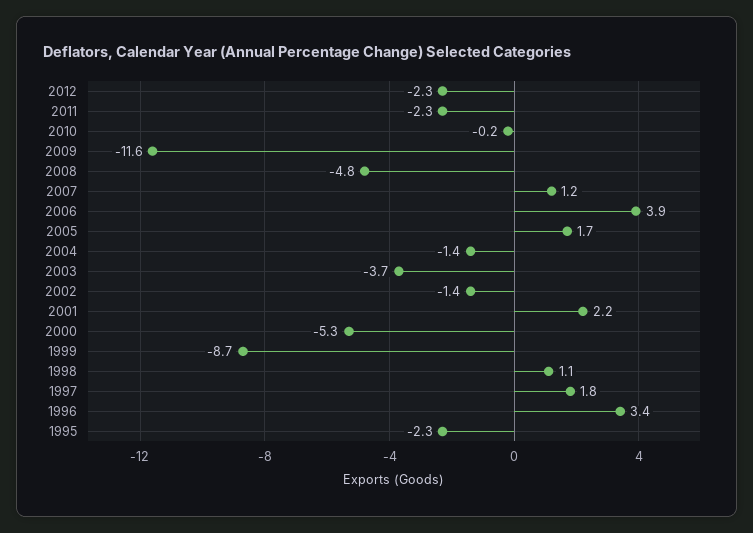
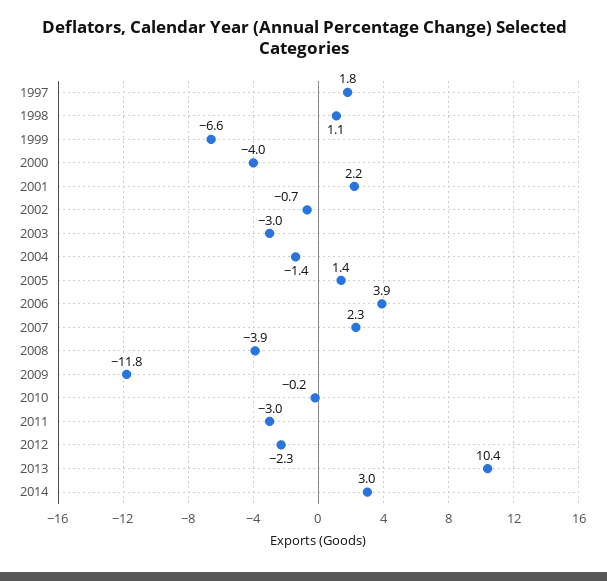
2011: -2.3 -> -3
2009: -11.6 -> -11.8
2008: -4.8 -> -3.9
2007: 1.2 -> 2.3
2005: 1.7 -> 1.4
2003: -3.7 -> -3
2002: -1.4 -> -0.7
2000: -5.3 -> -4
1999: -8.7 -> -6.6
1996: 3.4 -> none
1995: -2.3 -> none
2013: none -> 10.4
2014: none -> 3

